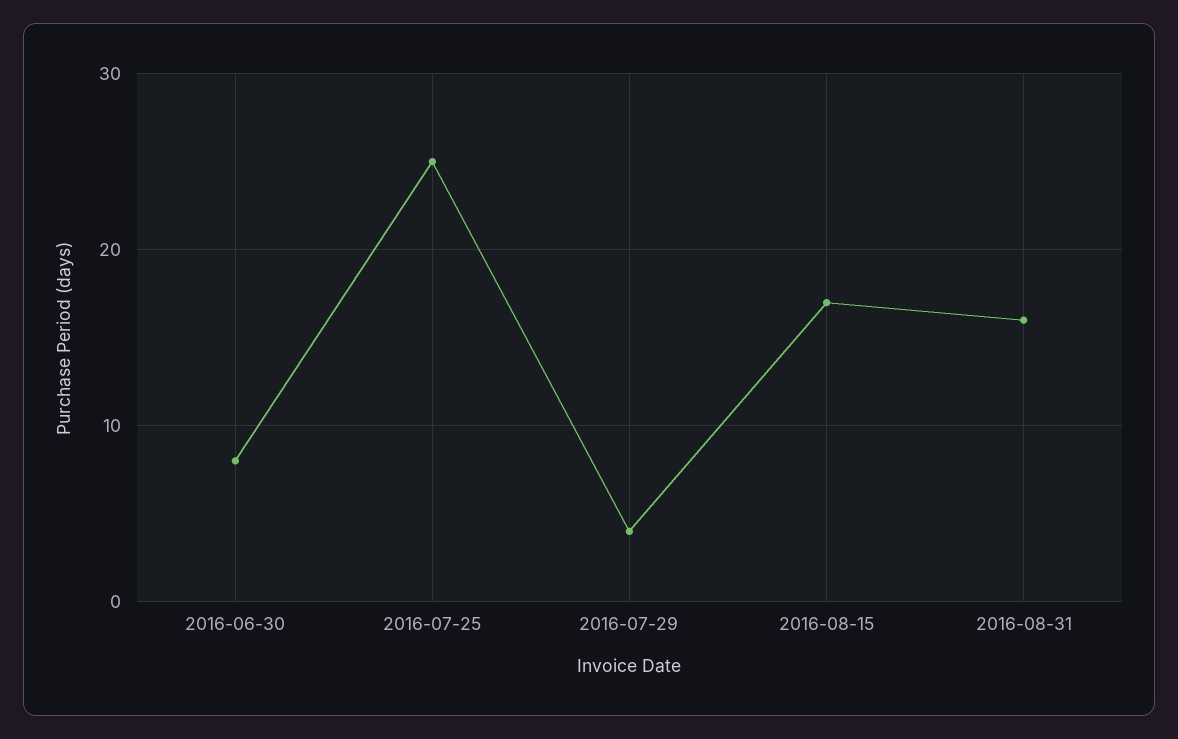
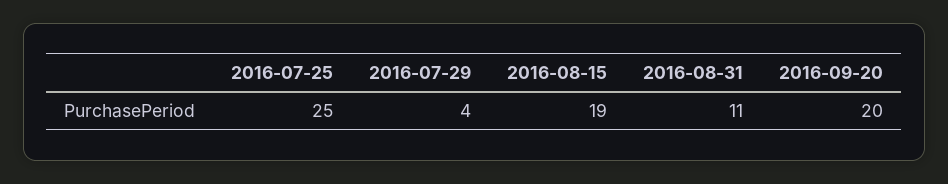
2016-06-30: 8 -> none
2016-08-15: 17 -> 19
2016-08-31: 16 -> 11
2016-09-20: none -> 20

